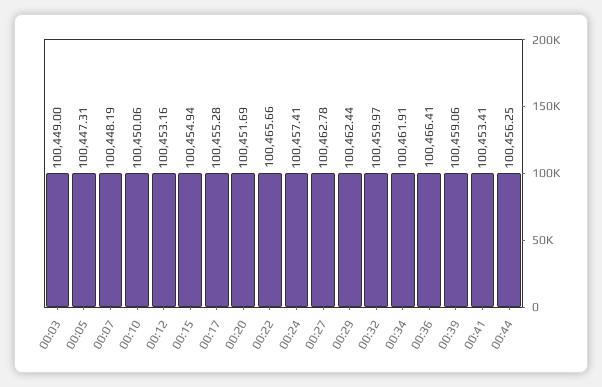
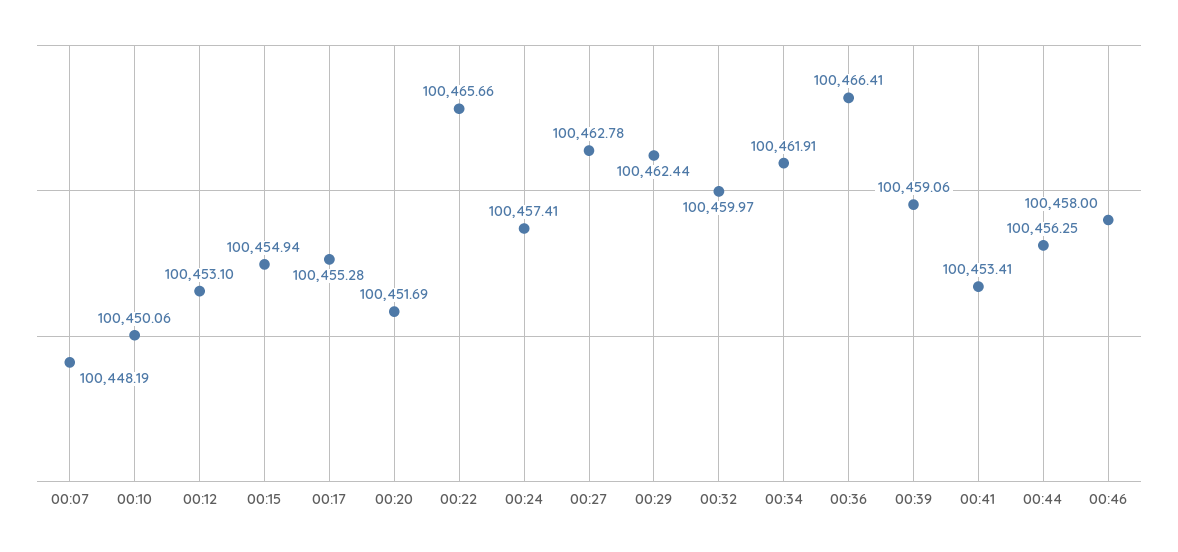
00:03: 100449 -> none
00:05: 100447.31 -> none
00:12: 100453.16 -> 100453.1
00:46: none -> 100458

